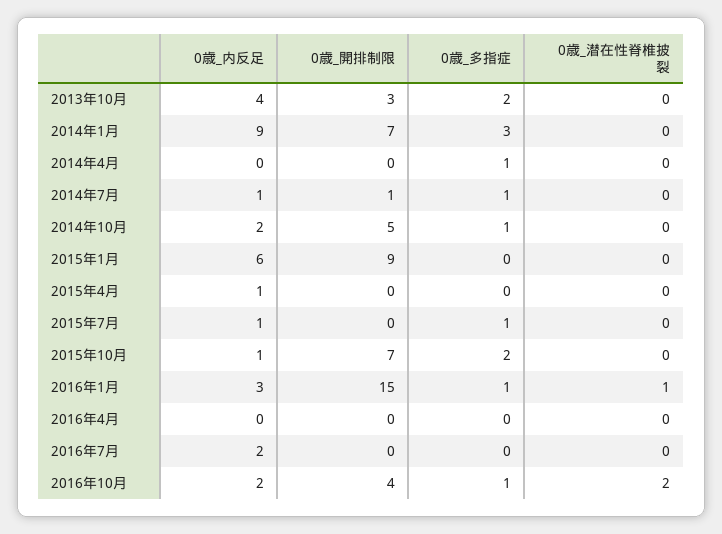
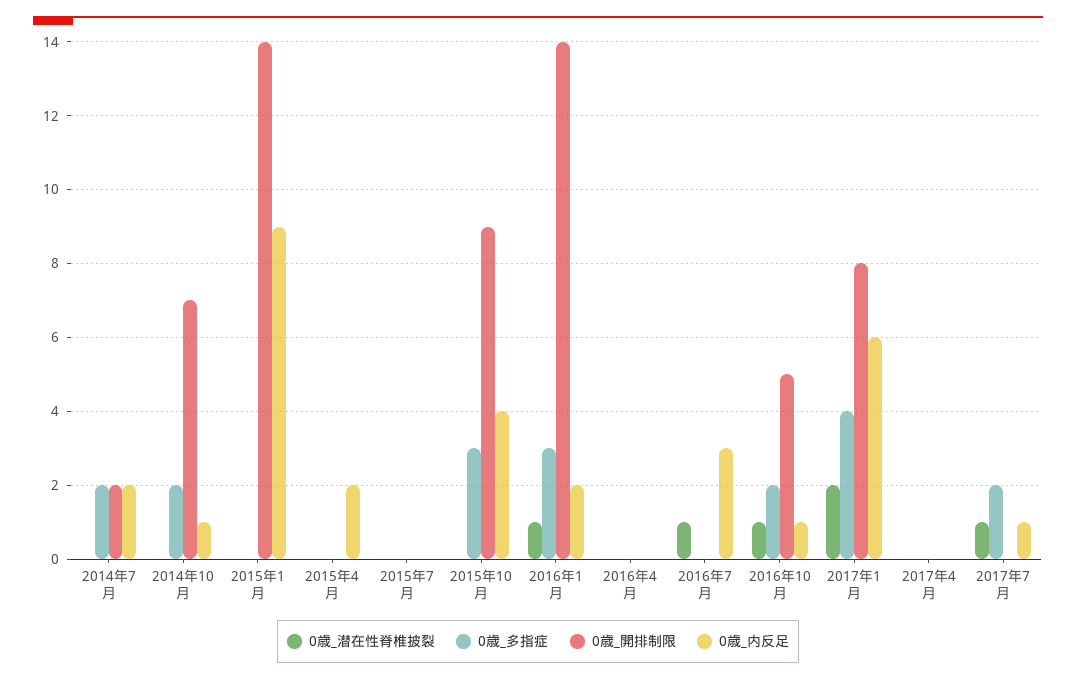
0歳_内反足, 2013年10月: 4 -> none
0歳_開排制限, 2013年10月: 3 -> none
0歳_多指症, 2013年10月: 2 -> none
0歳_潜在性脊椎披裂, 2013年10月: 0 -> none
0歳_内反足, 2014年1月: 9 -> none
0歳_開排制限, 2014年1月: 7 -> none
0歳_多指症, 2014年1月: 3 -> none
0歳_潜在性脊椎披裂, 2014年1月: 0 -> none
0歳_内反足, 2014年4月: 0 -> none
0歳_開排制限, 2014年4月: 0 -> none
0歳_多指症, 2014年4月: 1 -> none
0歳_潜在性脊椎披裂, 2014年4月: 0 -> none
0歳_内反足, 2014年7月: 1 -> 2
0歳_開排制限, 2014年7月: 1 -> 2
0歳_多指症, 2014年7月: 1 -> 2
0歳_内反足, 2014年10月: 2 -> 1
0歳_開排制限, 2014年10月: 5 -> 7
0歳_多指症, 2014年10月: 1 -> 2
0歳_内反足, 2015年1月: 6 -> 9
0歳_開排制限, 2015年1月: 9 -> 14
0歳_内反足, 2015年4月: 1 -> 2
0歳_内反足, 2015年7月: 1 -> 0
0歳_多指症, 2015年7月: 1 -> 0
0歳_内反足, 2015年10月: 1 -> 4
0歳_開排制限, 2015年10月: 7 -> 9
0歳_多指症, 2015年10月: 2 -> 3
0歳_内反足, 2016年1月: 3 -> 2
0歳_開排制限, 2016年1月: 15 -> 14
0歳_多指症, 2016年1月: 1 -> 3
0歳_内反足, 2016年7月: 2 -> 3
0歳_潜在性脊椎披裂, 2016年7月: 0 -> 1
0歳_内反足, 2016年10月: 2 -> 1
0歳_開排制限, 2016年10月: 4 -> 5
0歳_多指症, 2016年10月: 1 -> 2
0歳_潜在性脊椎披裂, 2016年10月: 2 -> 1
0歳_潜在性脊椎披裂, 2017年1月: none -> 2
0歳_多指症, 2017年1月: none -> 4
0歳_開排制限, 2017年1月: none -> 8
0歳_内反足, 2017年1月: none -> 6
0歳_潜在性脊椎披裂, 2017年4月: none -> 0
0歳_多指症, 2017年4月: none -> 0
0歳_開排制限, 2017年4月: none -> 0
0歳_内反足, 2017年4月: none -> 0
0歳_潜在性脊椎披裂, 2017年7月: none -> 1
0歳_多指症, 2017年7月: none -> 2
0歳_開排制限, 2017年7月: none -> 0
0歳_内反足, 2017年7月: none -> 1

